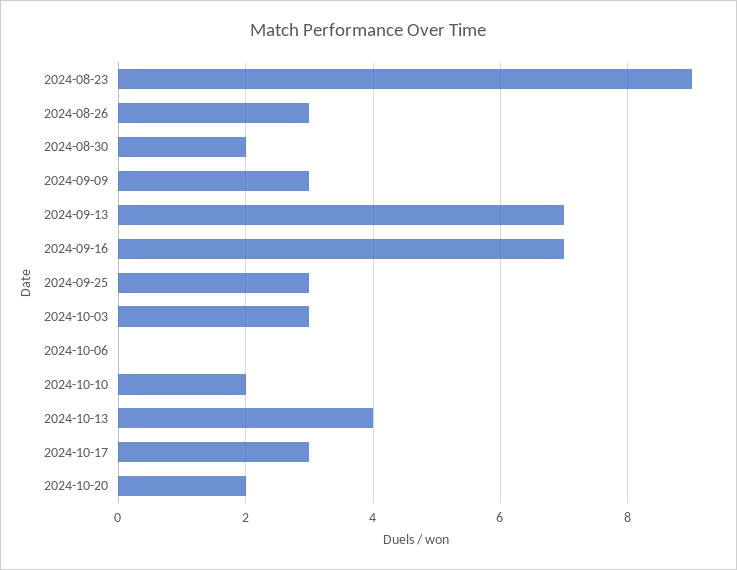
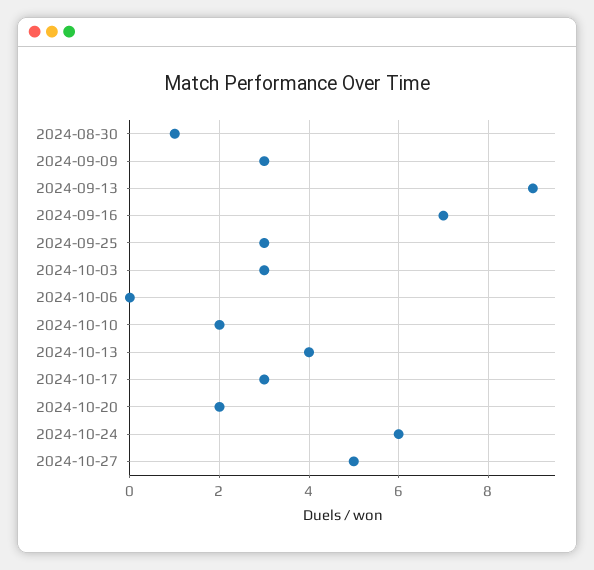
2024-08-23: 9 -> none
2024-08-26: 3 -> none
2024-08-30: 2 -> 1
2024-09-13: 7 -> 9
2024-10-24: none -> 6
2024-10-27: none -> 5

